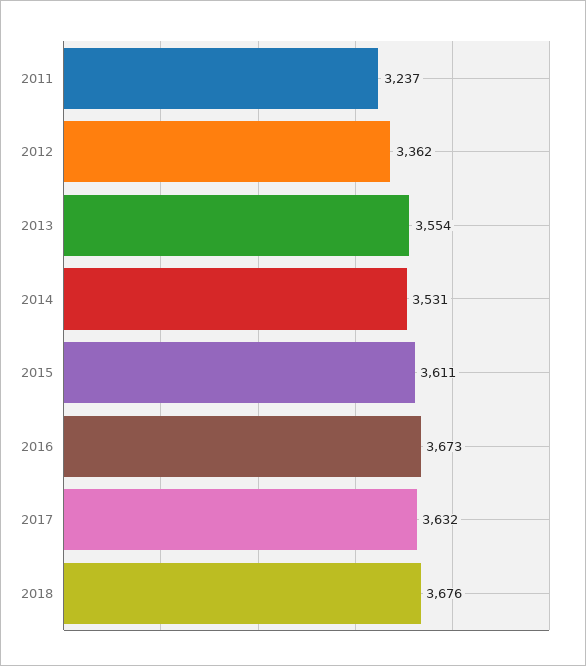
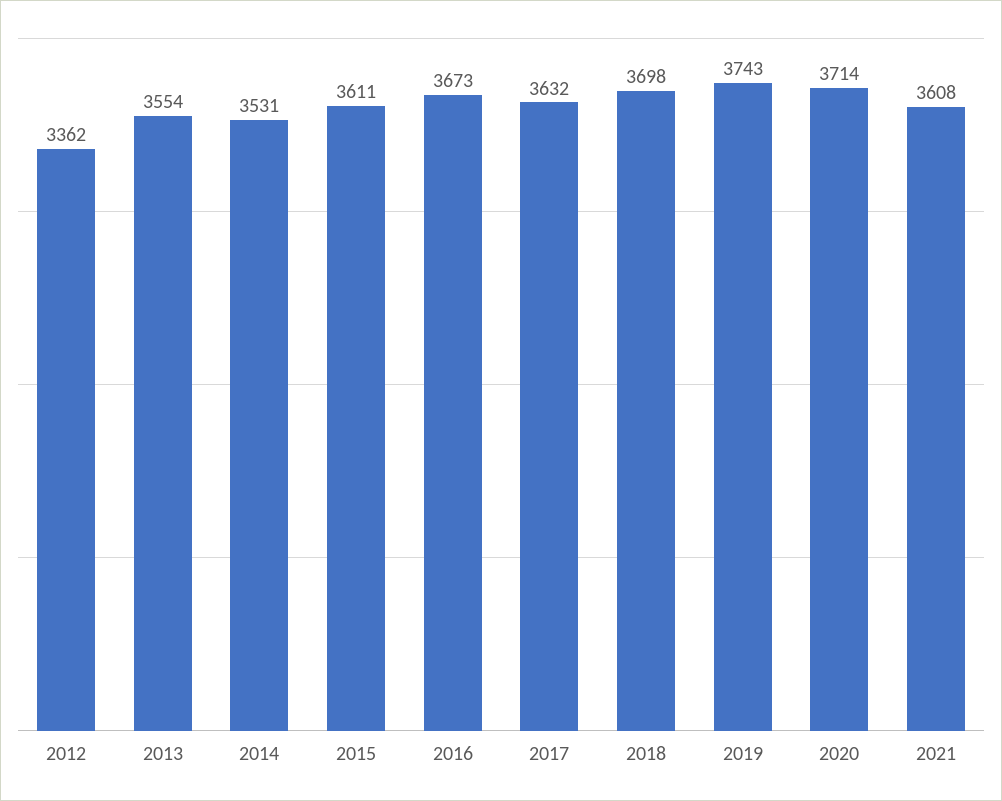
2011: 3237 -> none
2018: 3676 -> 3698
2019: none -> 3743
2020: none -> 3714
2021: none -> 3608

